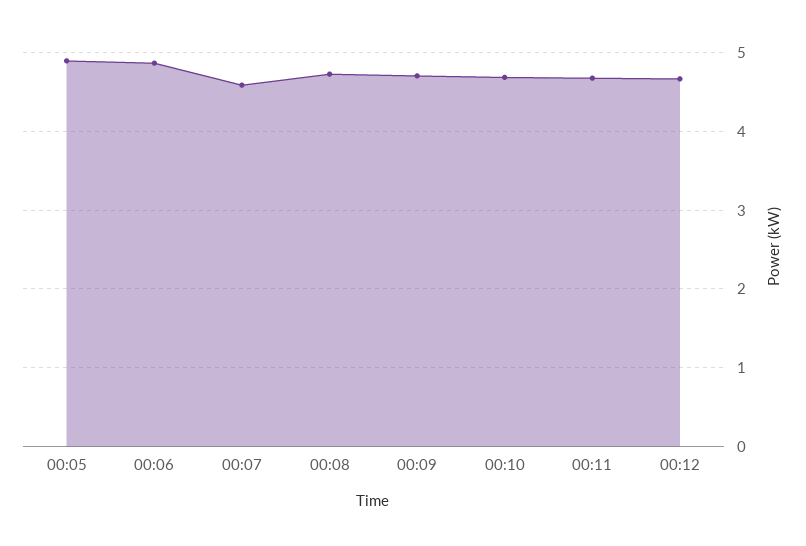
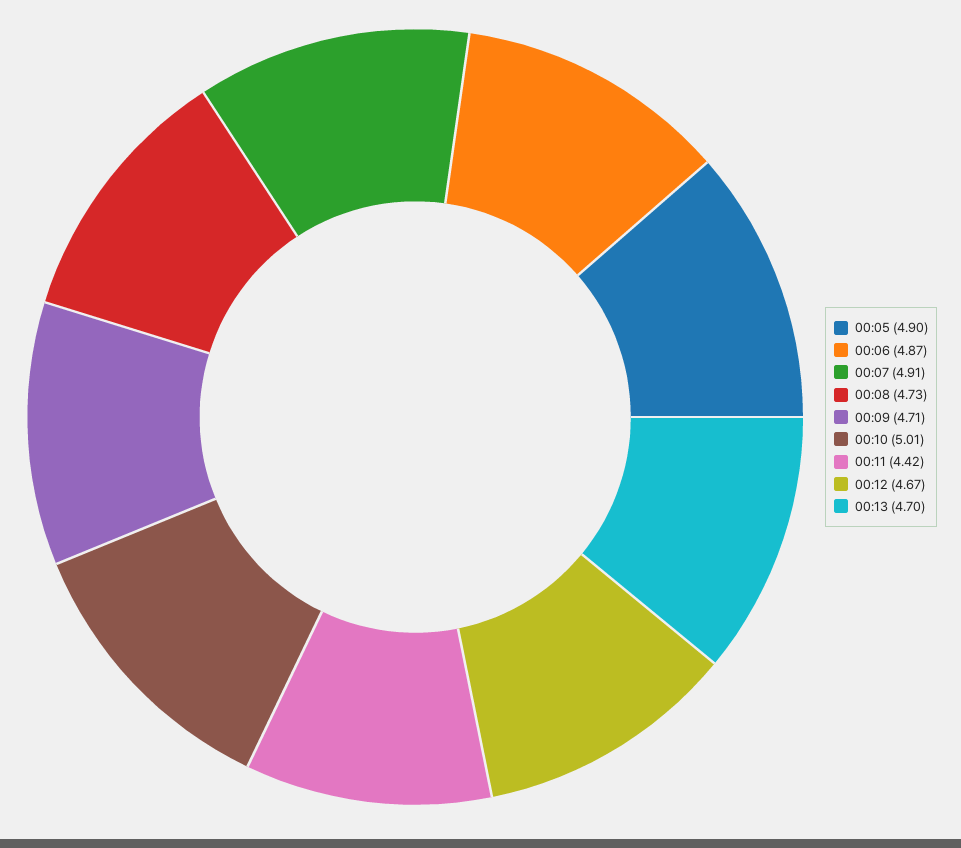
00:07: 4.6 -> 4.91
00:10: 4.7 -> 5.01
00:11: 4.7 -> 4.42
00:13: none -> 4.7

